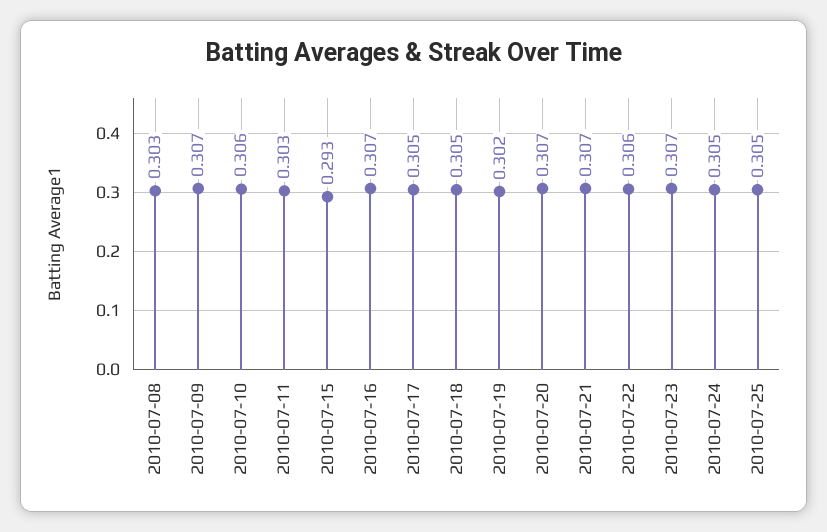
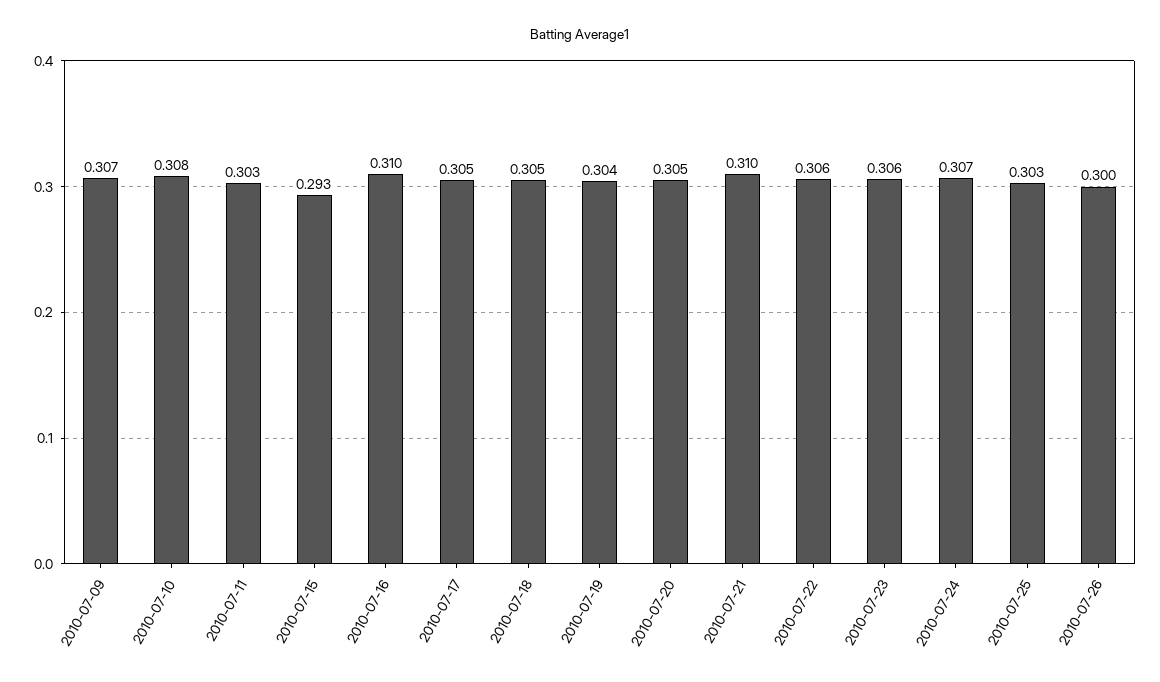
2010-07-08: 0.303 -> none
2010-07-10: 0.306 -> 0.308
2010-07-16: 0.307 -> 0.31
2010-07-19: 0.302 -> 0.304
2010-07-20: 0.307 -> 0.305
2010-07-21: 0.307 -> 0.31
2010-07-23: 0.307 -> 0.306
2010-07-24: 0.305 -> 0.307
2010-07-25: 0.305 -> 0.303
2010-07-26: none -> 0.3

